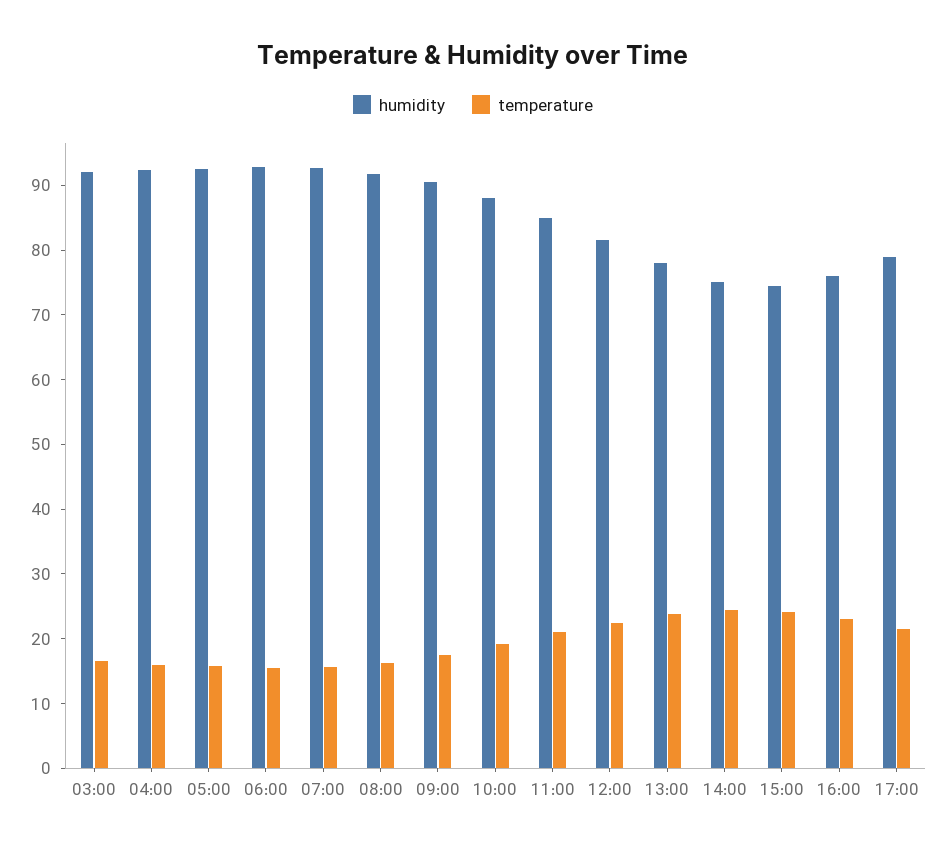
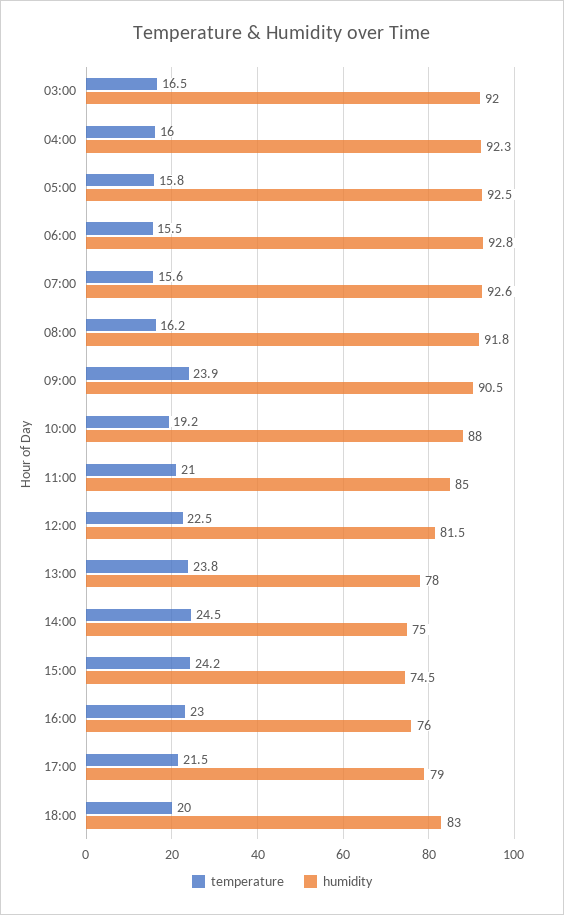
temperature, 09:00: 18 -> 23.9
temperature, 18:00: none -> 20
humidity, 18:00: none -> 83

